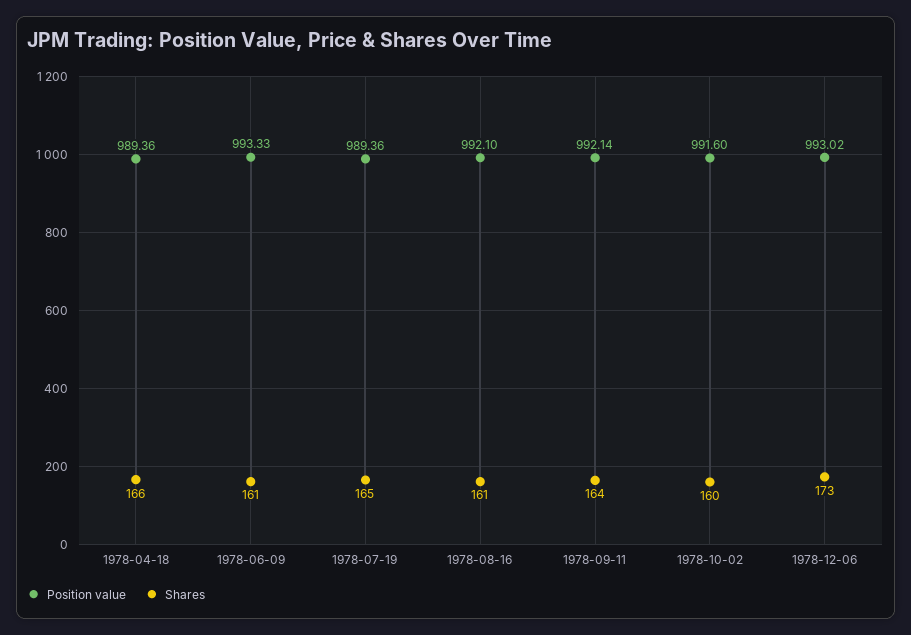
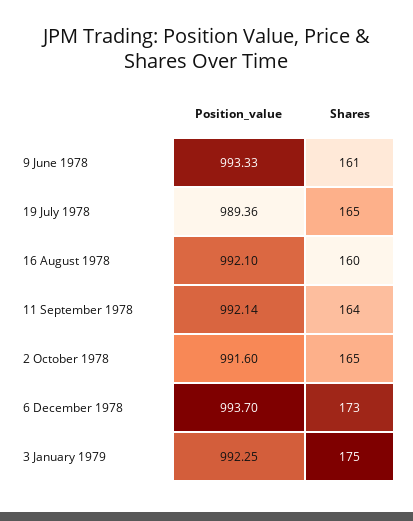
Position value, 1978-04-18: 989.36 -> none
Shares, 1978-04-18: 166 -> none
Shares, 1978-08-16: 161 -> 160
Shares, 1978-10-02: 160 -> 165
Position value, 1978-12-06: 993.02 -> 993.7
Position value, 3 January 1979: none -> 992.25
Shares, 3 January 1979: none -> 175

